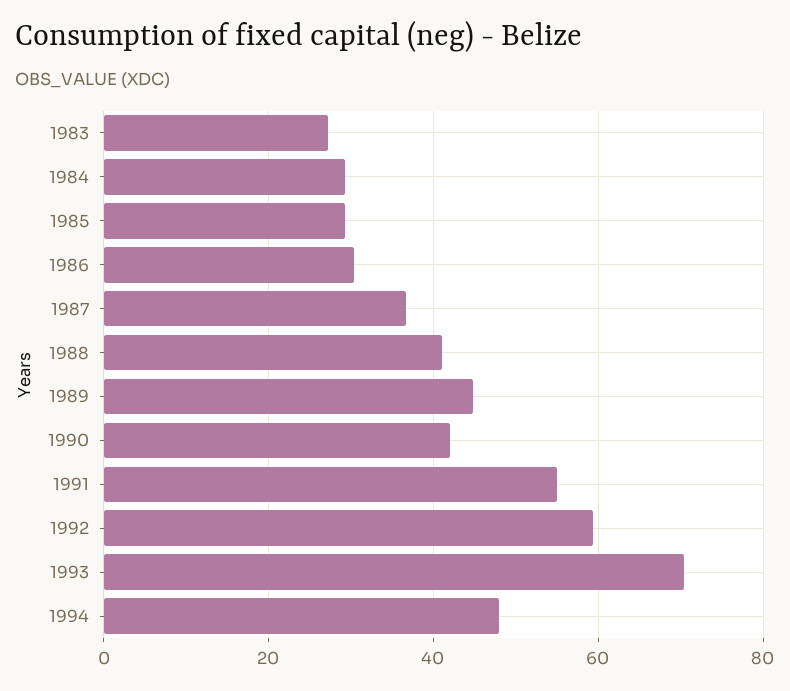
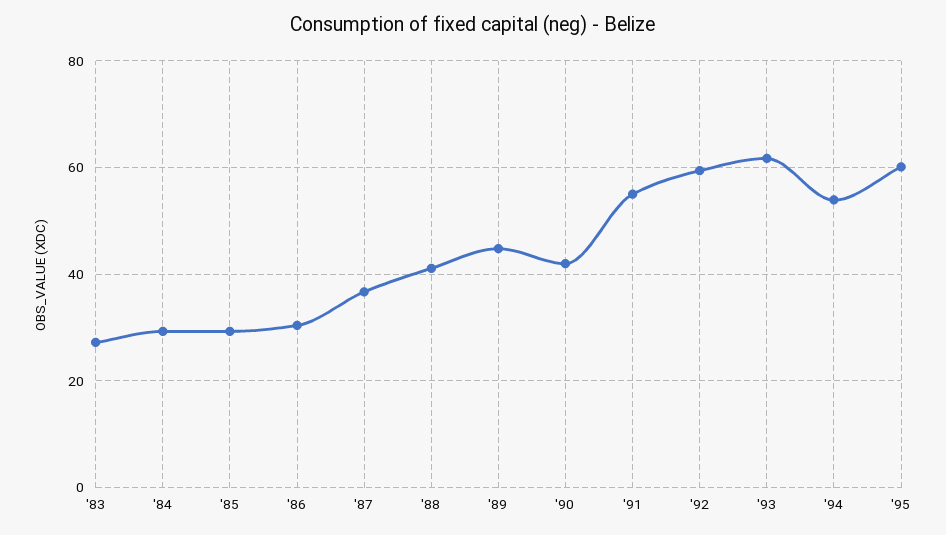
1993: 70 -> 62
1994: 48 -> 54
'95: none -> 60

